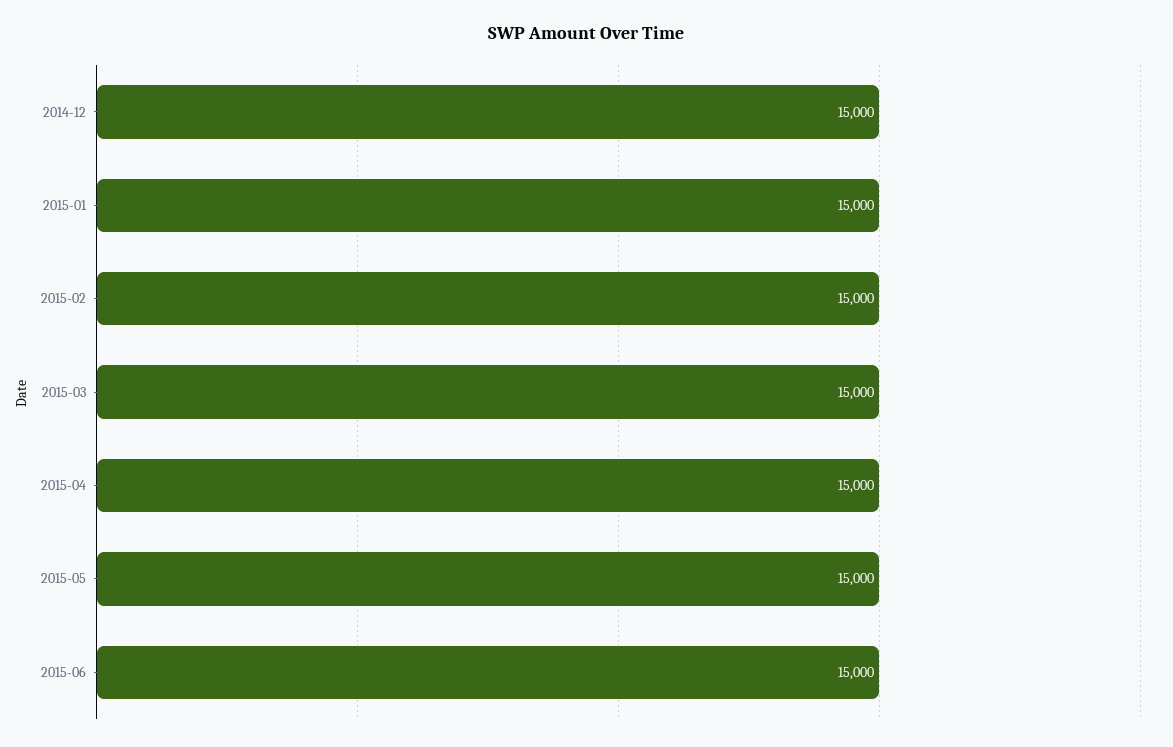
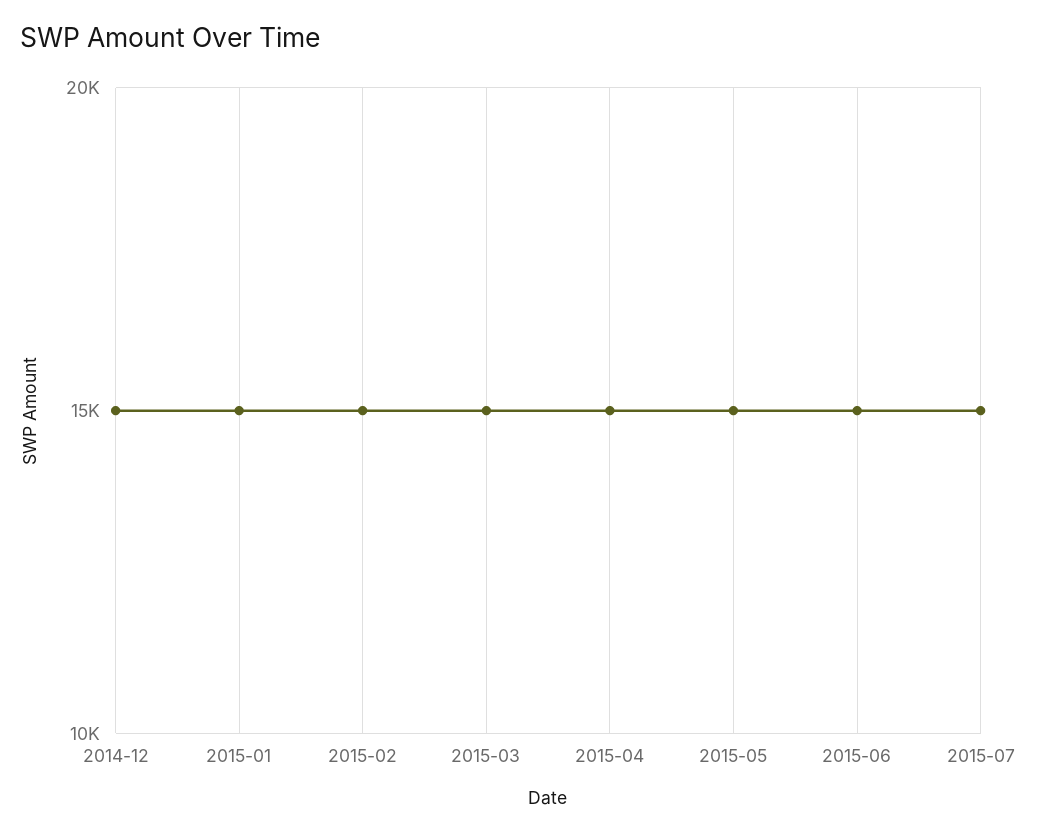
2015-07: none -> 15000

